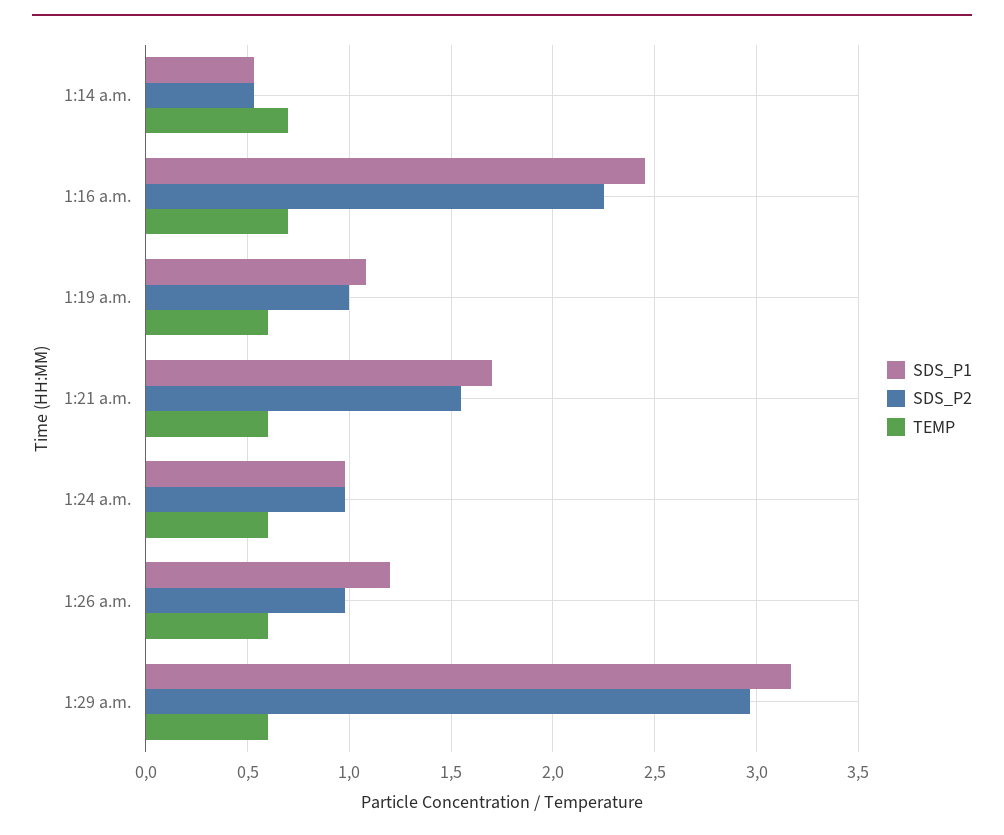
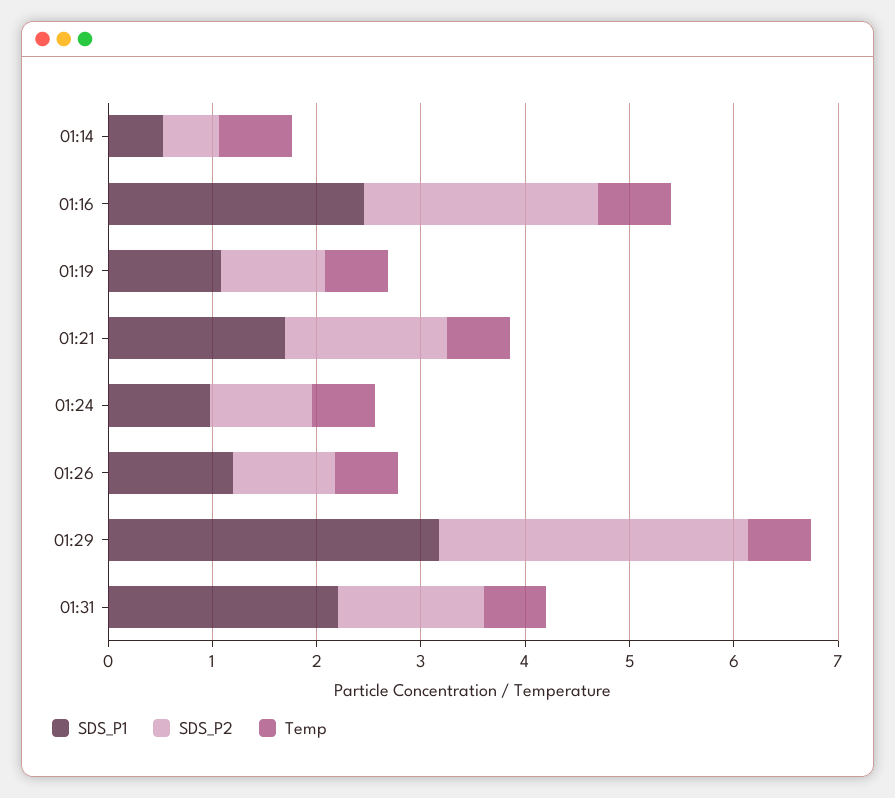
SDS_P1, 01:31: none -> 2.2
SDS_P2, 01:31: none -> 1.4
TEMP, 01:31: none -> 0.6

